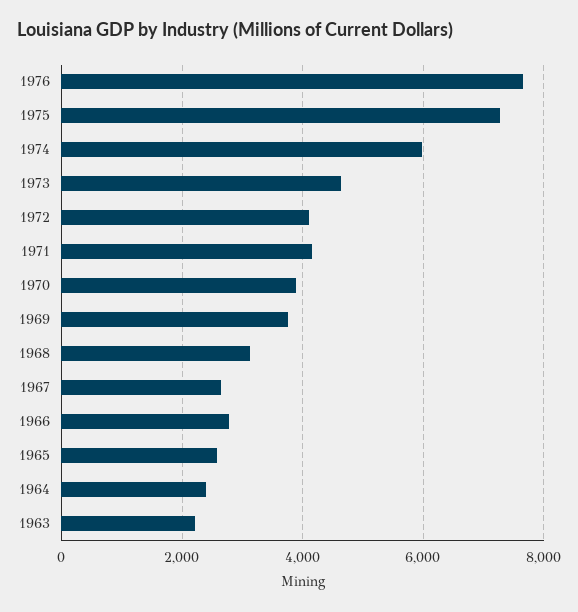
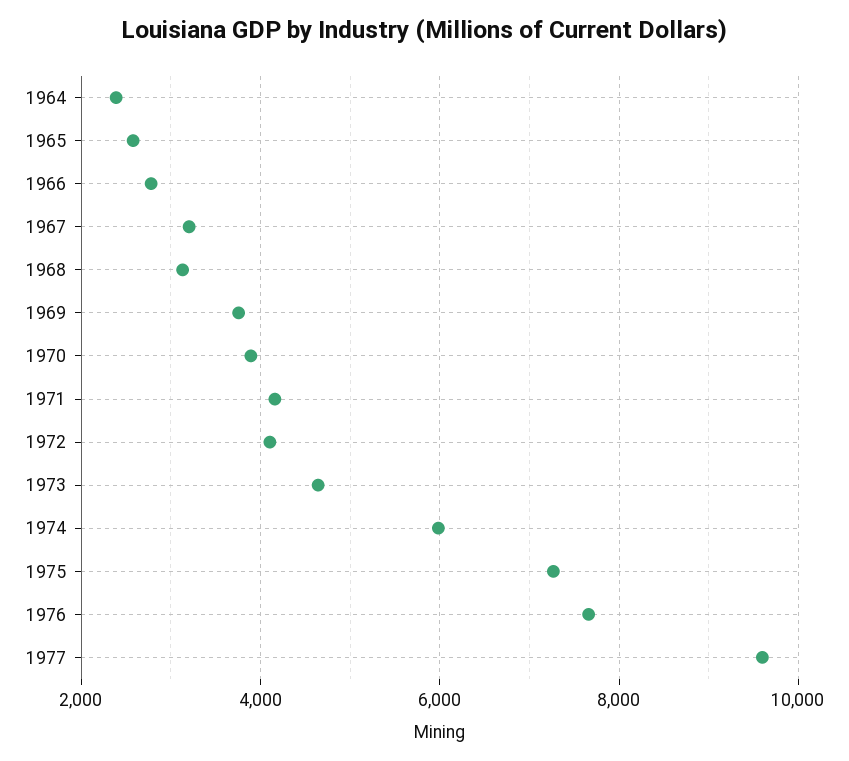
1967: 2600 -> 3200
1963: 2200 -> none
1977: none -> 9600

